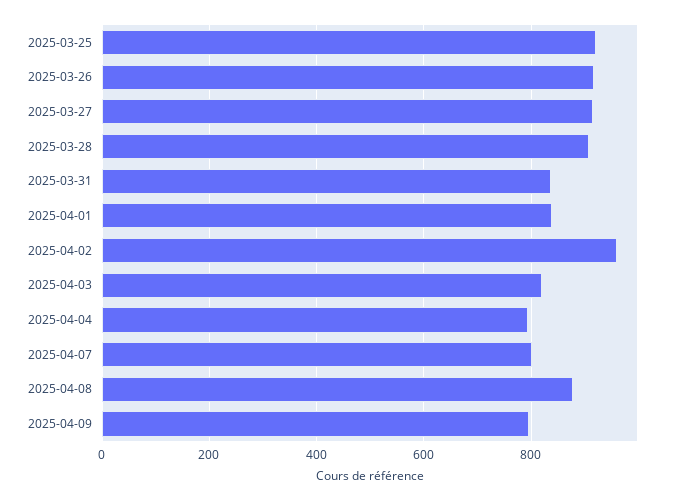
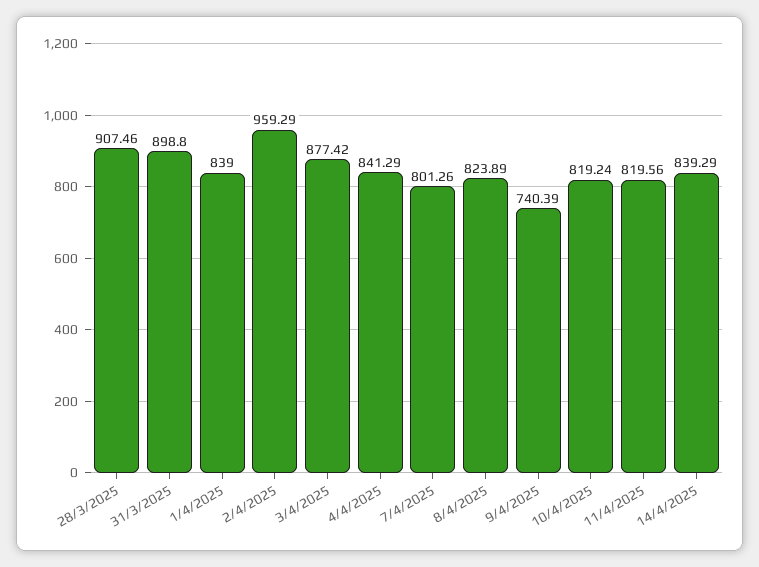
2025-03-25: 920 -> none
2025-03-26: 920 -> none
2025-03-27: 920 -> none
2025-03-31: 840 -> 898.8
2025-04-03: 820 -> 877.42
2025-04-04: 800 -> 841.29
2025-04-08: 880 -> 823.89
2025-04-09: 800 -> 740.39
10/4/2025: none -> 819.24
11/4/2025: none -> 819.56
14/4/2025: none -> 839.29

